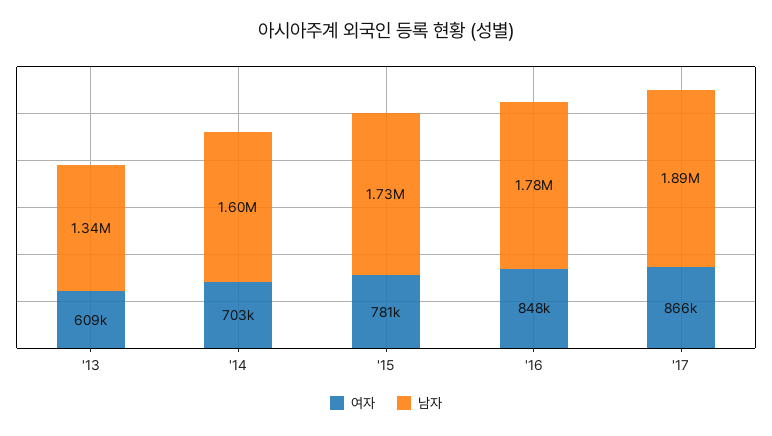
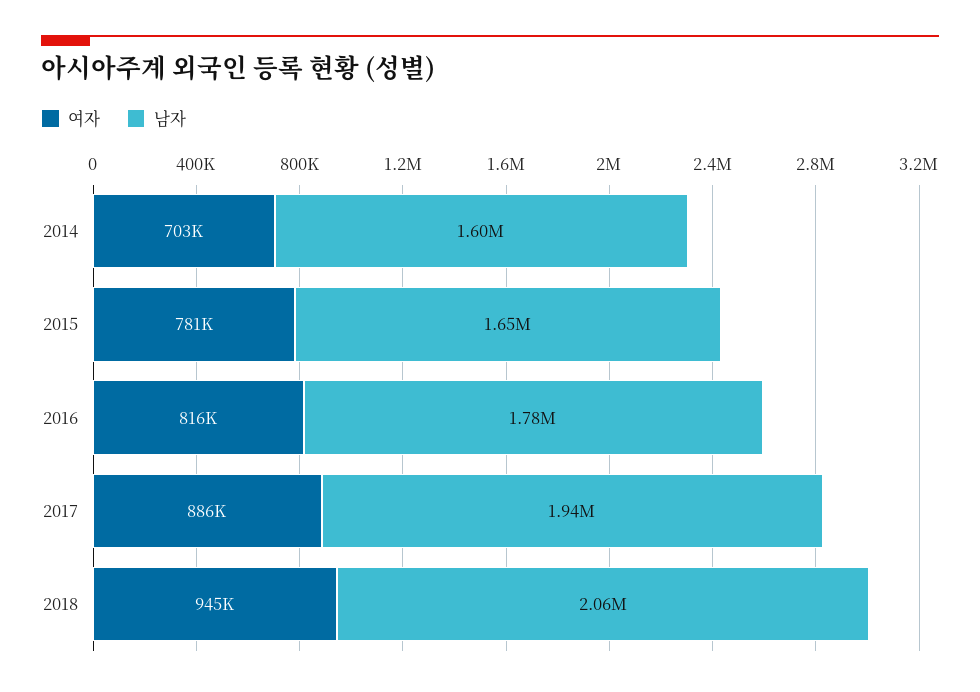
여자, '13: 609000 -> none
남자, '13: 1340000 -> none
남자, '15: 1730000 -> 1650000
여자, '16: 848000 -> 816000
여자, '17: 866000 -> 886000
남자, '17: 1890000 -> 1940000
여자, 2018: none -> 945000
남자, 2018: none -> 2060000

